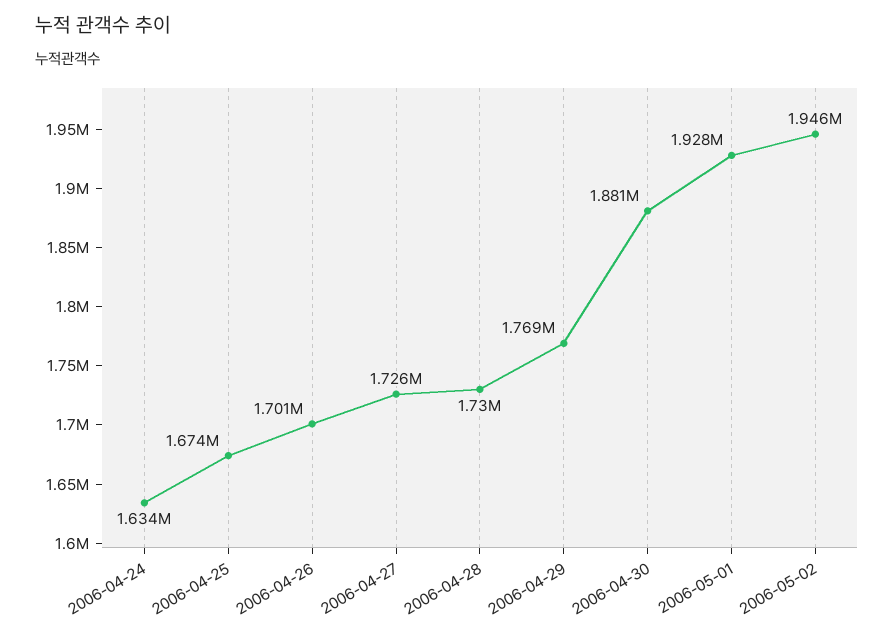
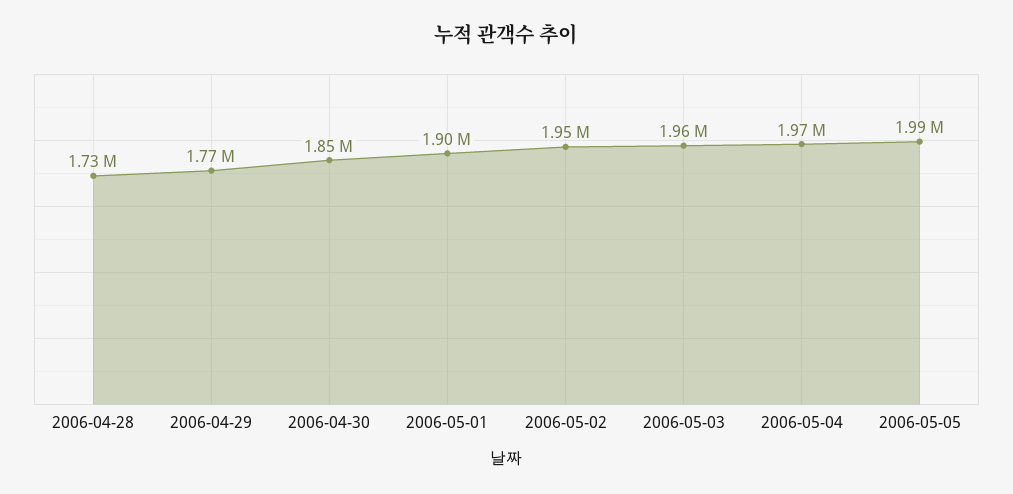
2006-04-24: 1634000 -> none
2006-04-25: 1674000 -> none
2006-04-26: 1701000 -> none
2006-04-27: 1726000 -> none
2006-04-30: 1881000 -> 1850000
2006-05-01: 1928000 -> 1900000
2006-05-03: none -> 1960000
2006-05-04: none -> 1970000
2006-05-05: none -> 1990000

